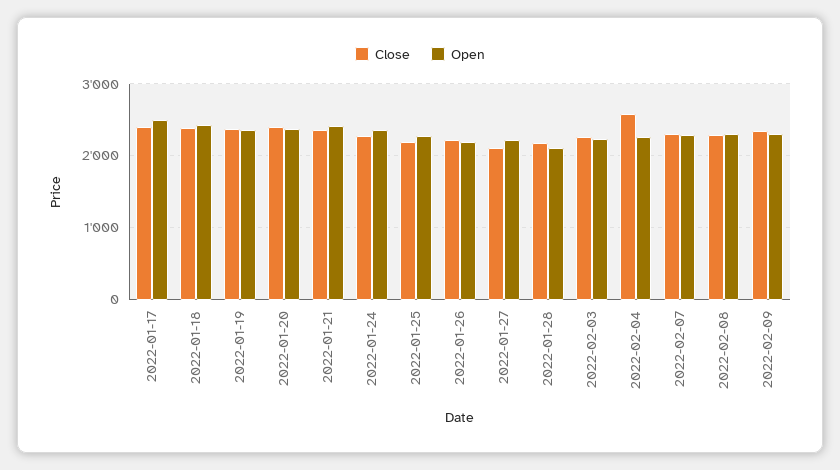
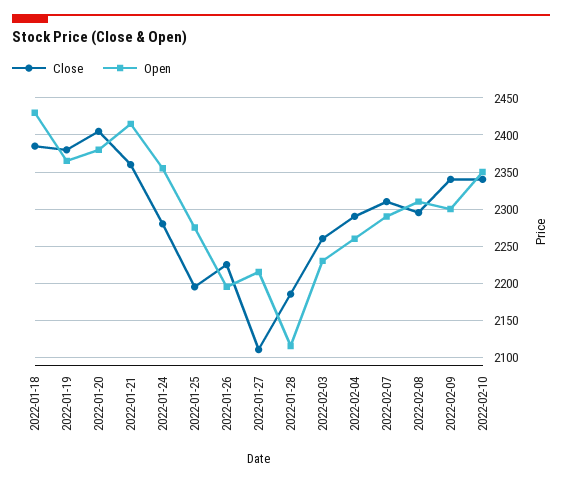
Close, 2022-01-17: 2400 -> none
Open, 2022-01-17: 2500 -> none
Close, 2022-02-04: 2600 -> 2290
Close, 2022-02-10: none -> 2340
Open, 2022-02-10: none -> 2350

